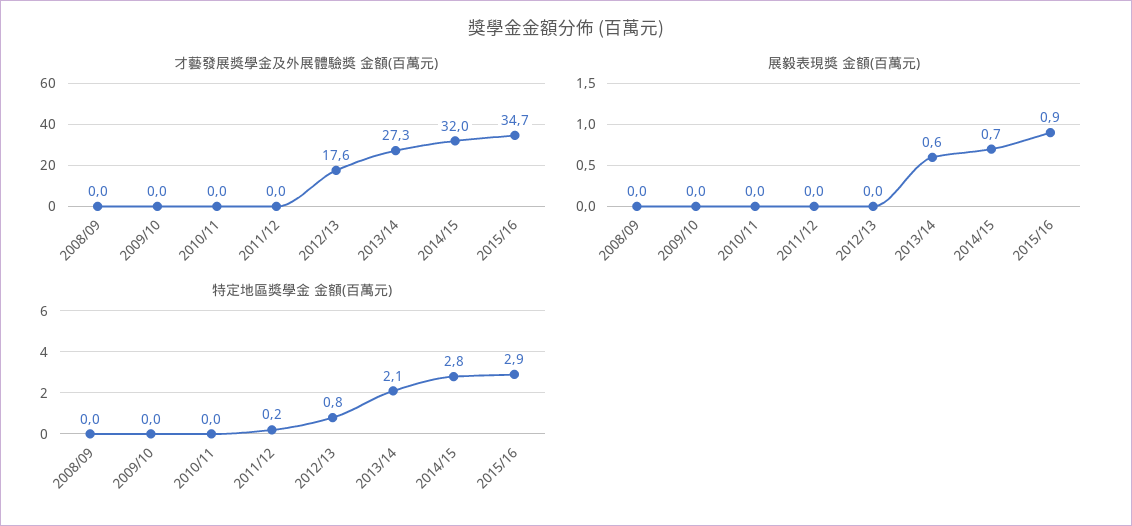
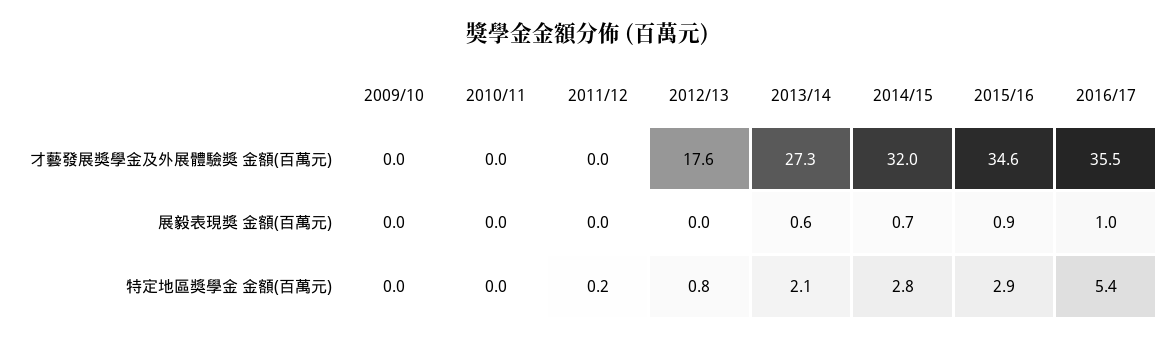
才藝發展獎學金及外展體驗獎 金額(百萬元), 2008/09: 0 -> none
才藝發展獎學金及外展體驗獎 金額(百萬元), 2015/16: 34.7 -> 34.6
展毅表現獎 金額(百萬元), 2008/09: 0 -> none
特定地區獎學金 金額(百萬元), 2008/09: 0 -> none
才藝發展獎學金及外展體驗獎 金額(百萬元), 2016/17: none -> 35.5
展毅表現獎 金額(百萬元), 2016/17: none -> 1
特定地區獎學金 金額(百萬元), 2016/17: none -> 5.4

